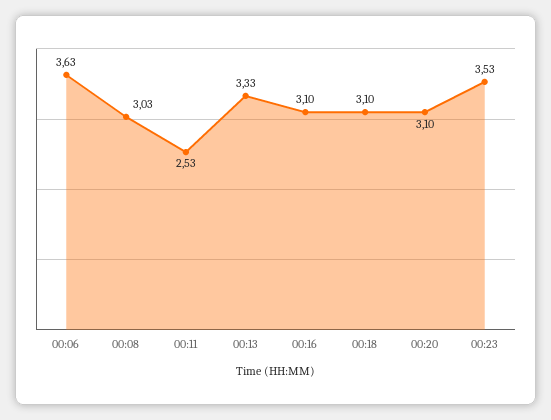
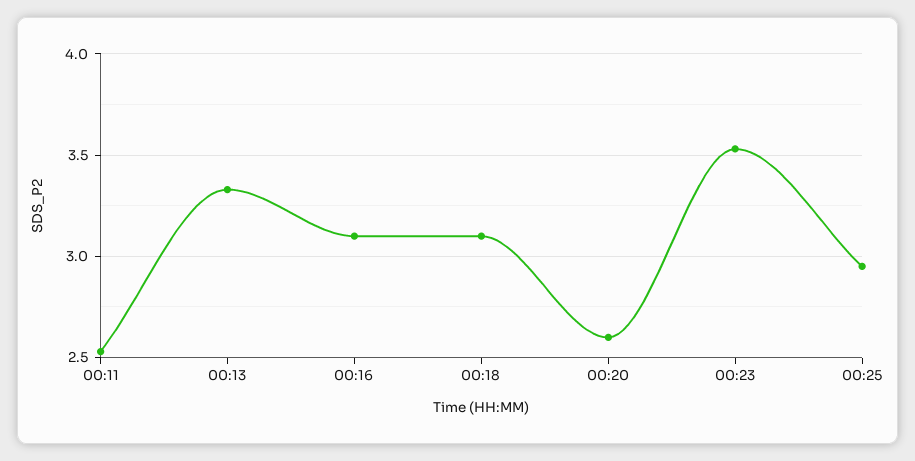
00:06: 3.63 -> none
00:08: 3.03 -> none
00:20: 3.1 -> 2.6
00:25: none -> 2.95

